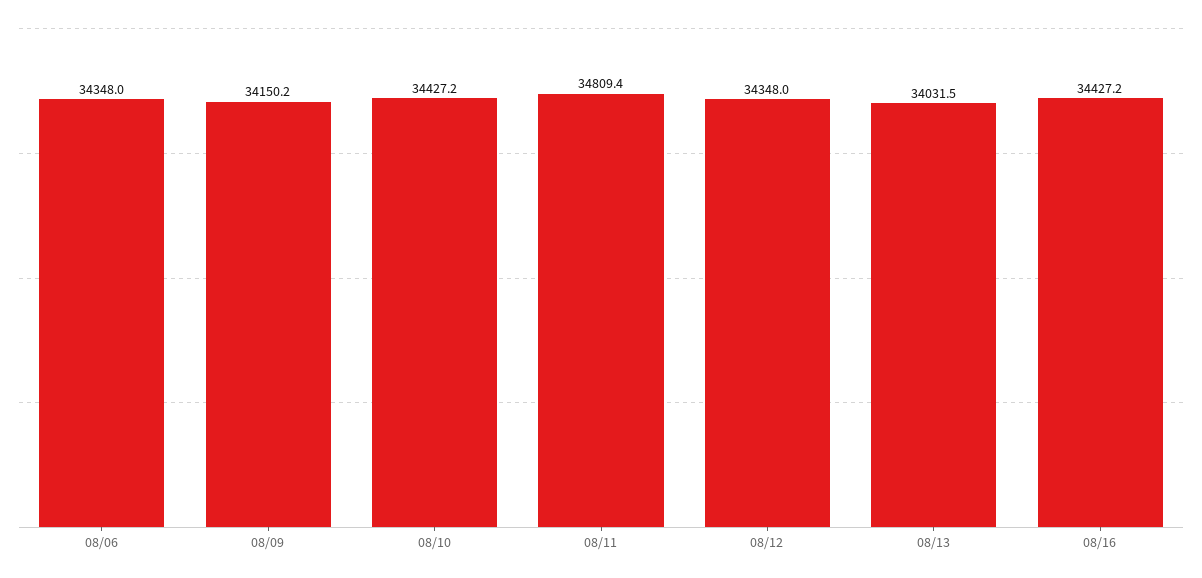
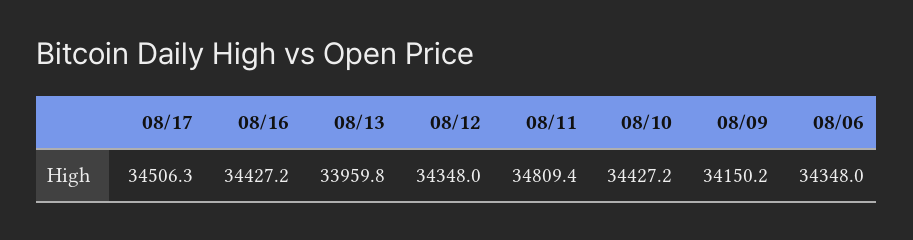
08/13: 34031.5 -> 33959.8
08/17: none -> 34506.3

